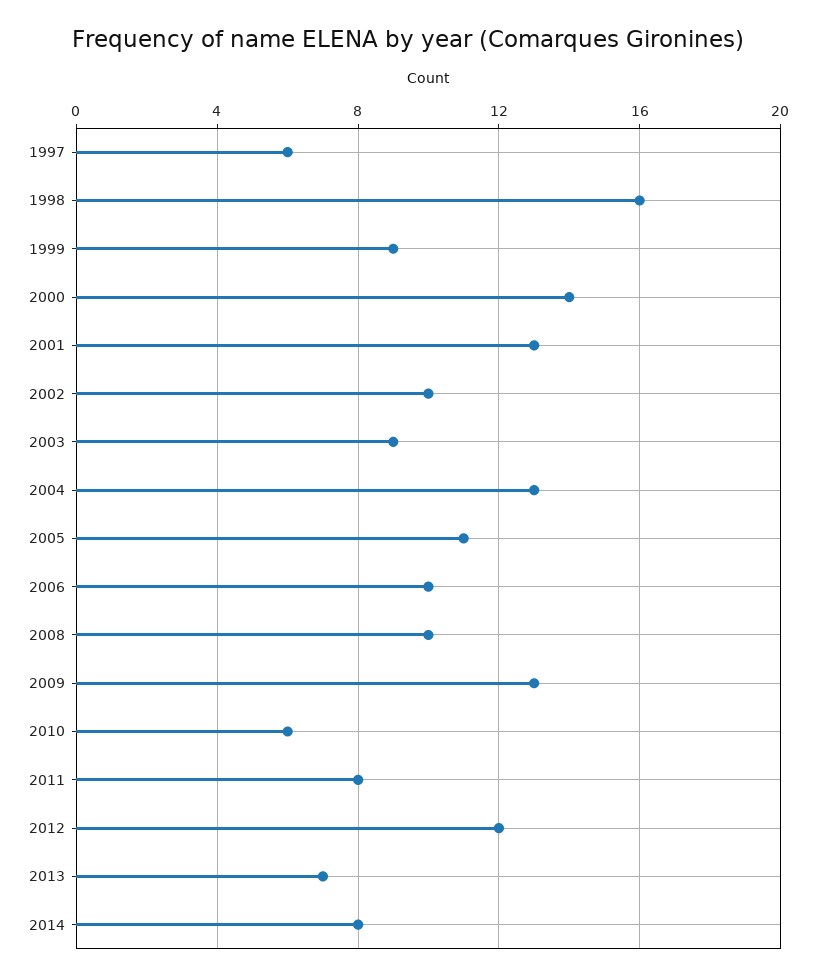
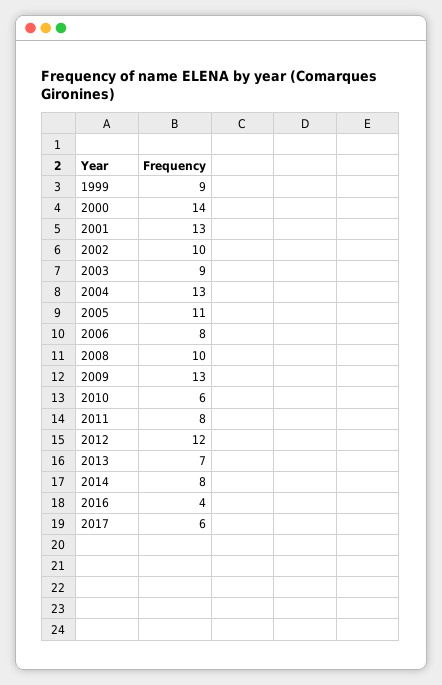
1997: 6 -> none
1998: 16 -> none
2006: 10 -> 8
2016: none -> 4
2017: none -> 6

